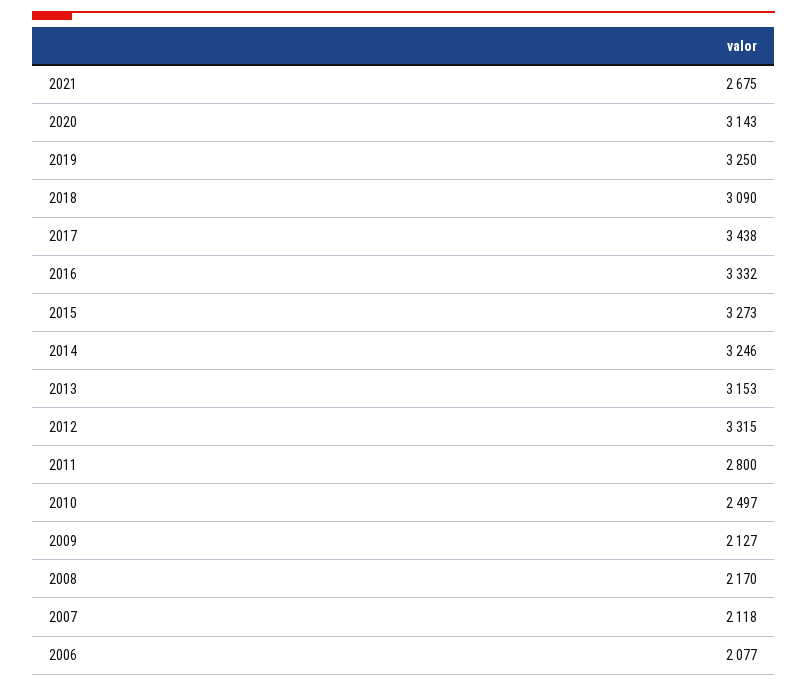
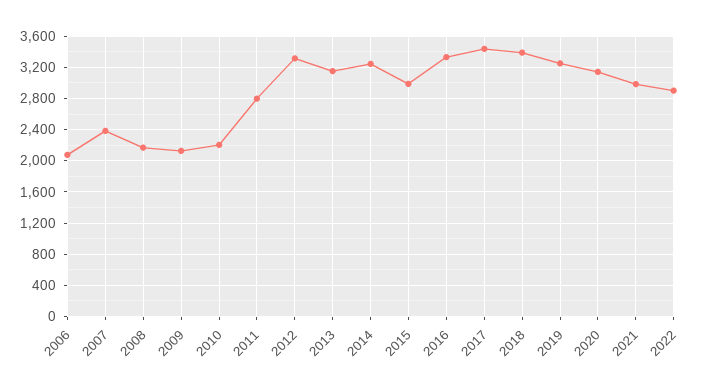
2021: 2675 -> 3000
2018: 3090 -> 3400
2015: 3273 -> 3000
2010: 2497 -> 2200
2007: 2118 -> 2400
2022: none -> 2900

